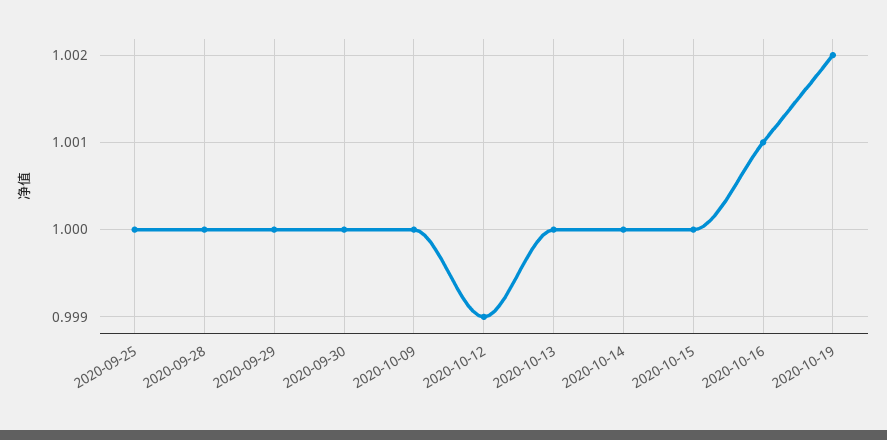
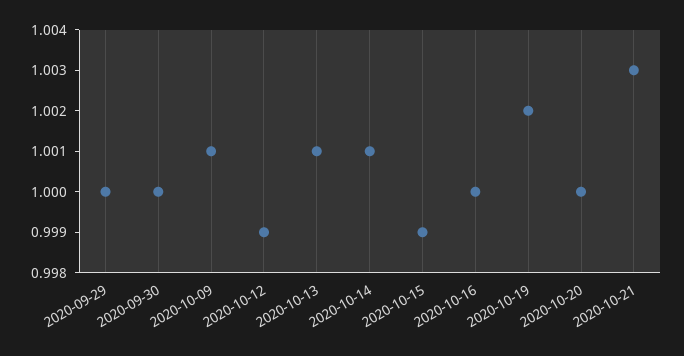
2020-09-25: 1 -> none
2020-09-28: 1 -> none
2020-10-09: 1 -> 1.001
2020-10-13: 1 -> 1.001
2020-10-14: 1 -> 1.001
2020-10-15: 1 -> 0.999
2020-10-16: 1.001 -> 1
2020-10-20: none -> 1
2020-10-21: none -> 1.003

